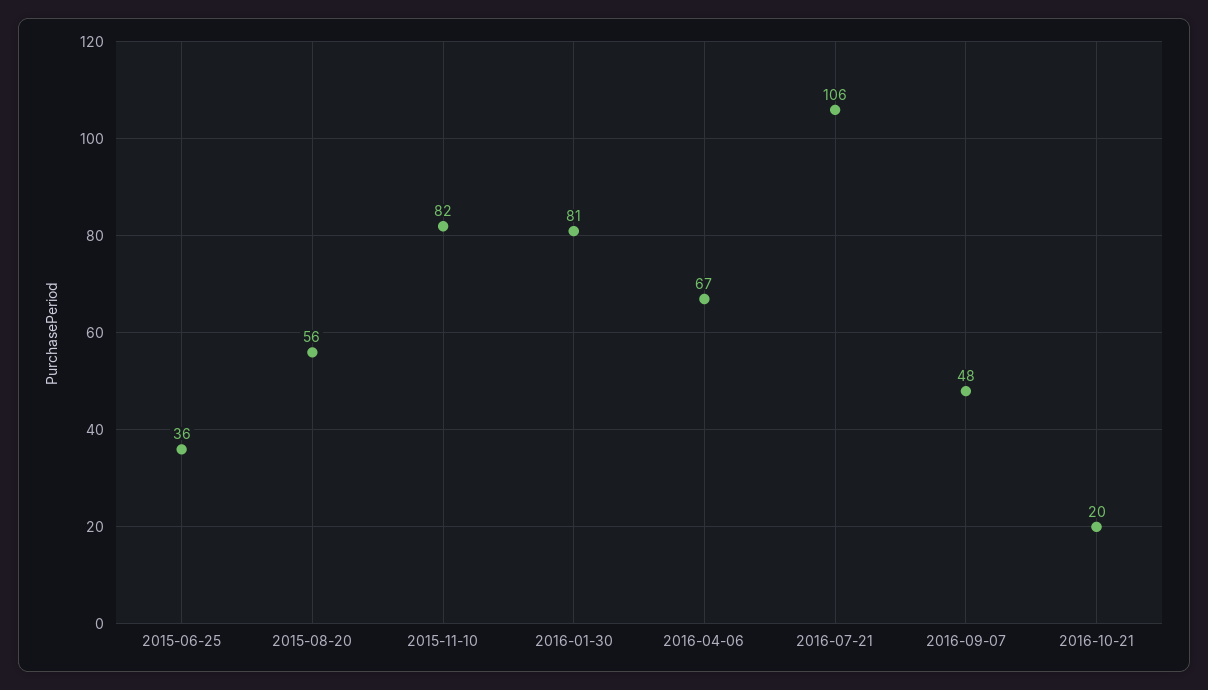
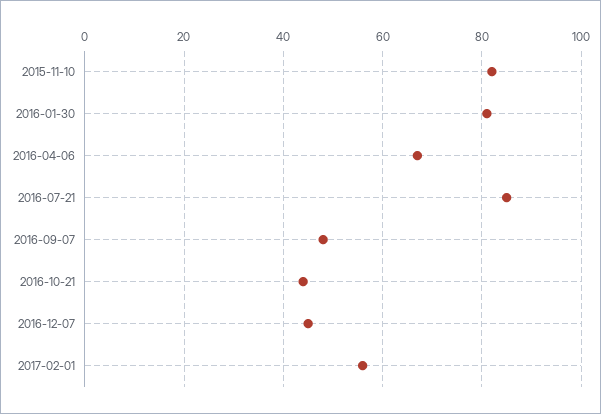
2015-06-25: 36 -> none
2015-08-20: 56 -> none
2016-07-21: 106 -> 85
2016-10-21: 20 -> 45
2016-12-07: none -> 45
2017-02-01: none -> 55

